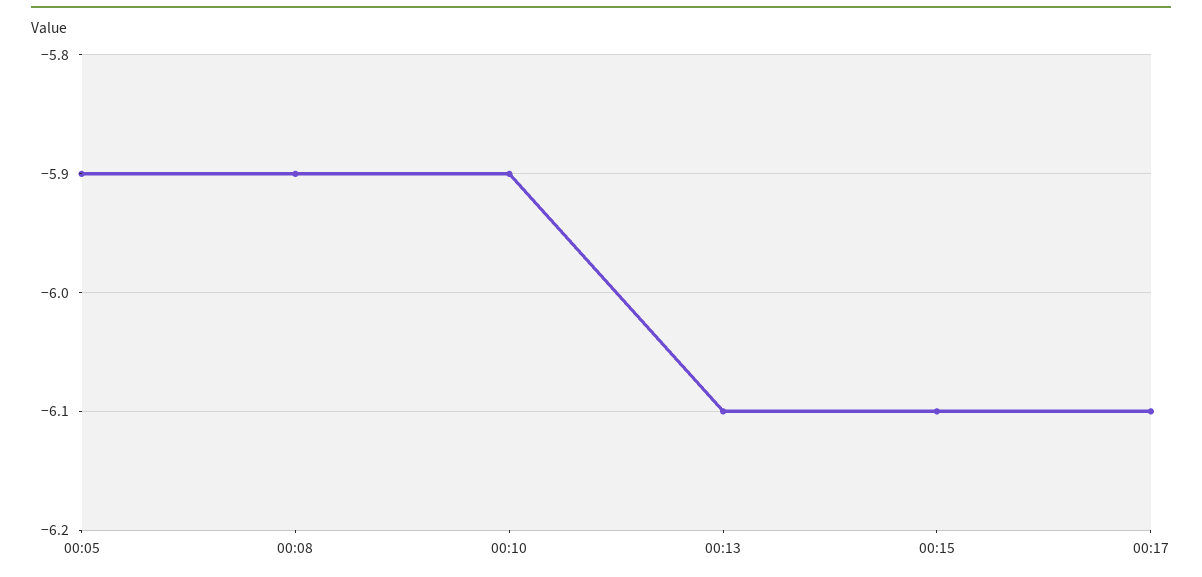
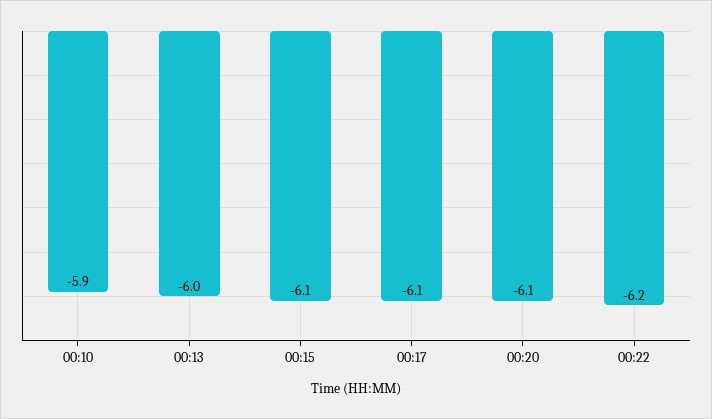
00:05: -5.9 -> none
00:08: -5.9 -> none
00:13: -6.1 -> -6
00:20: none -> -6.1
00:22: none -> -6.2

